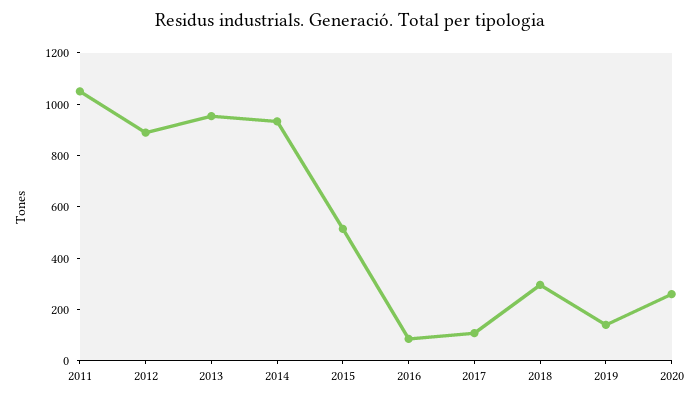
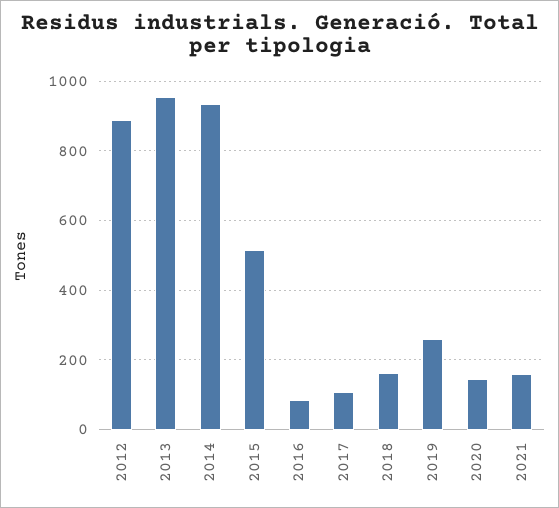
2011: 1050 -> none
2018: 300 -> 160
2019: 150 -> 260
2020: 250 -> 140
2021: none -> 160

